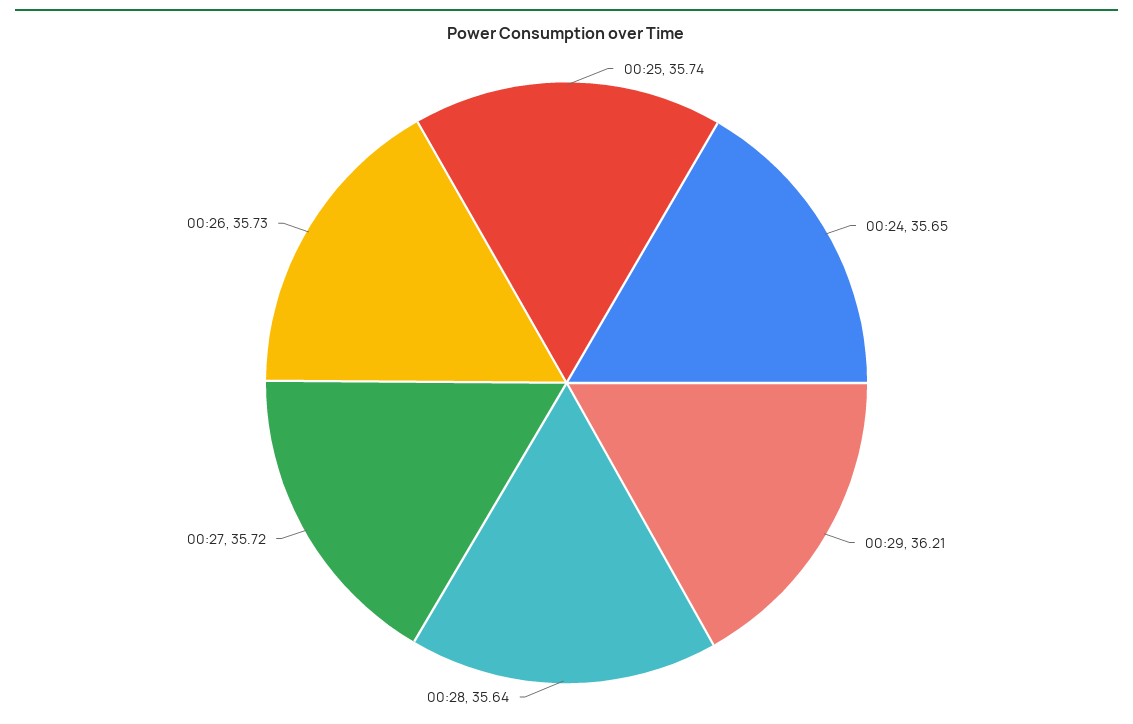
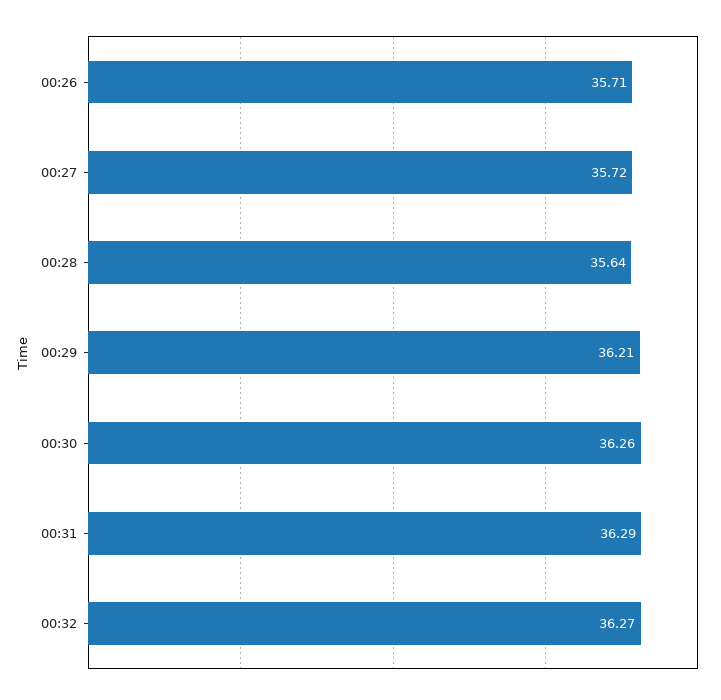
00:25: 35.74 -> none
00:24: 35.65 -> none
00:26: 35.73 -> 35.71
00:30: none -> 36.26
00:31: none -> 36.29
00:32: none -> 36.27

